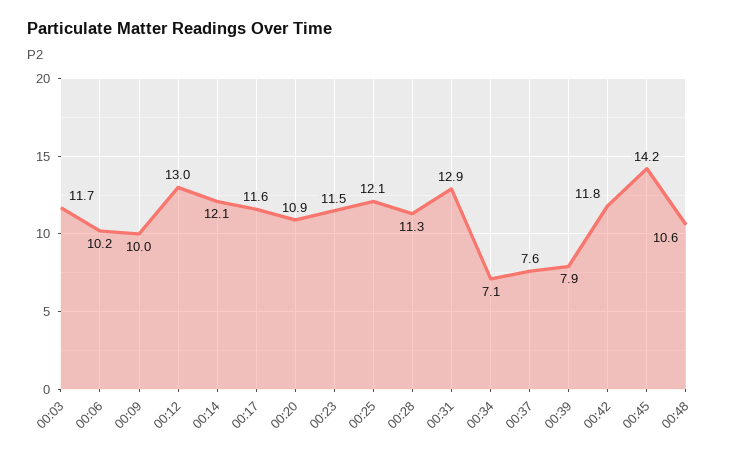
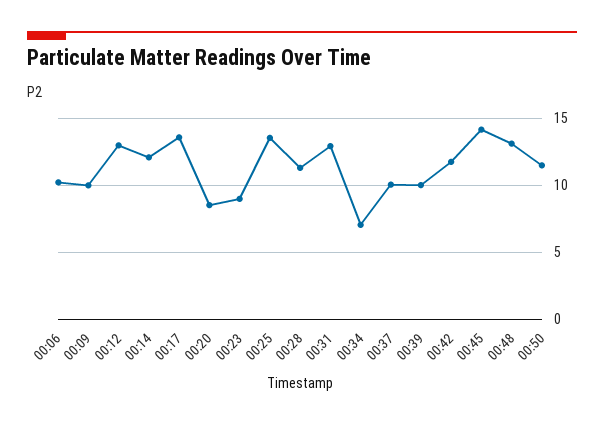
00:03: 11.7 -> none
00:17: 11.6 -> 13.5
00:20: 10.9 -> 8.5
00:23: 11.5 -> 9
00:25: 12.1 -> 13.5
00:37: 7.6 -> 10
00:39: 7.9 -> 10
00:48: 10.6 -> 13
00:50: none -> 11.5

